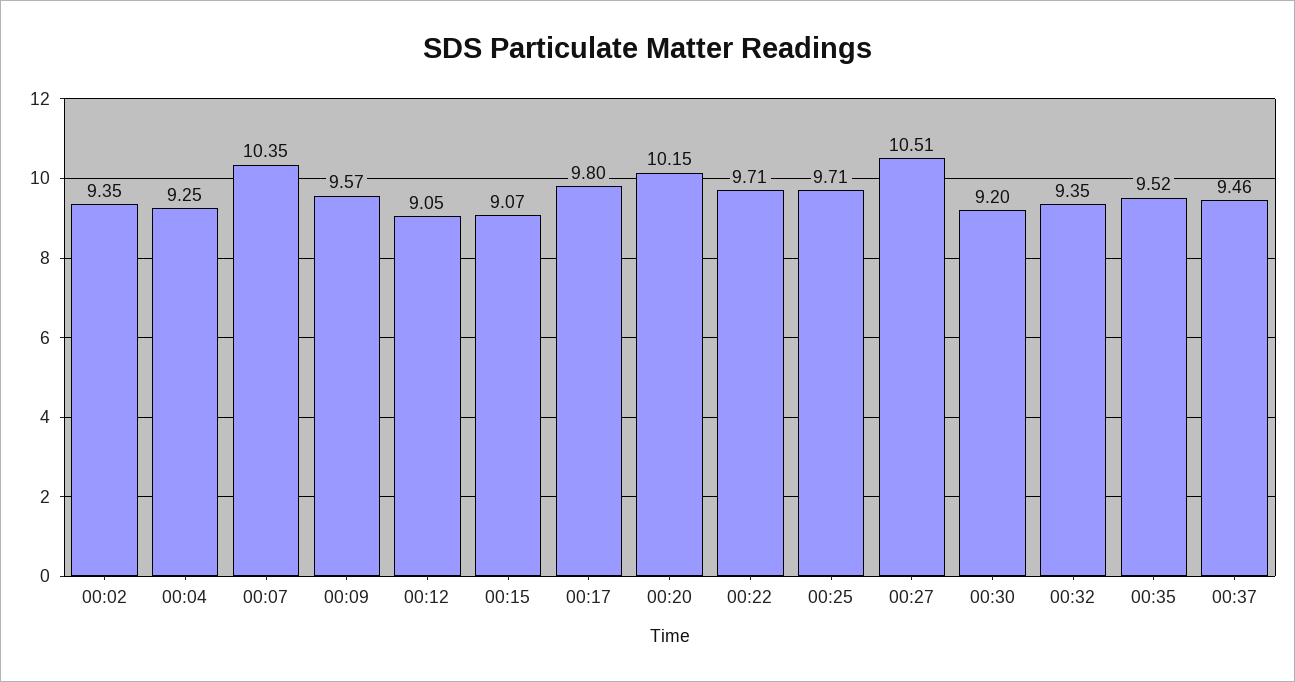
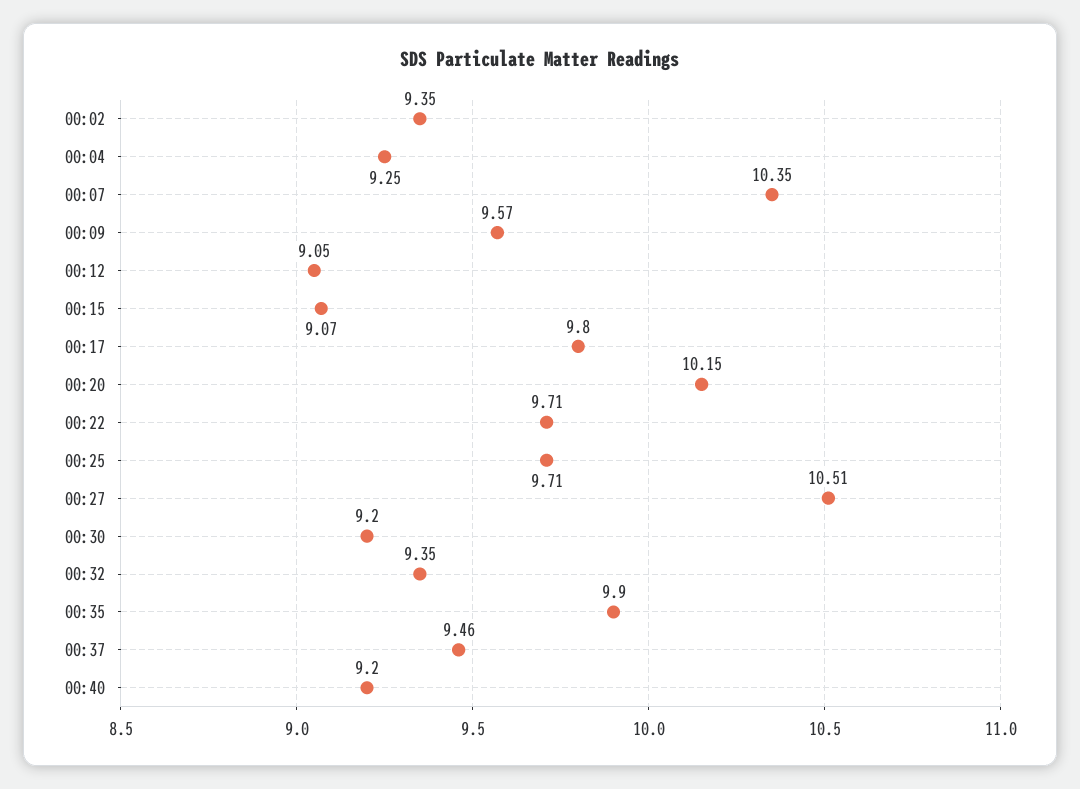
00:35: 9.52 -> 9.9
00:40: none -> 9.2

